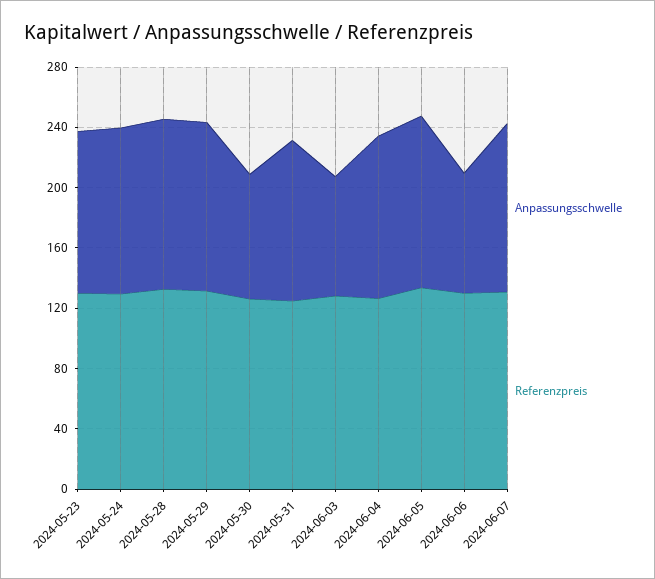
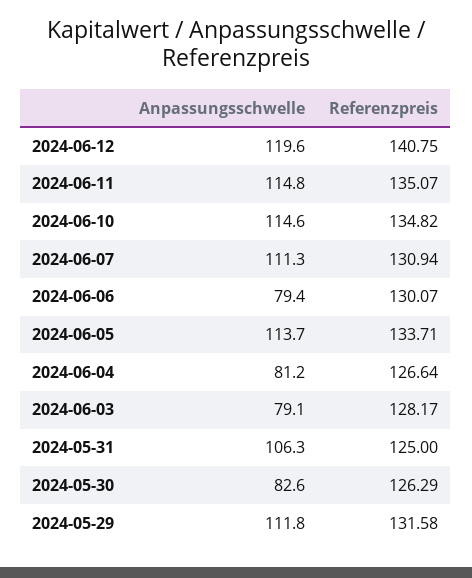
Anpassungsschwelle, 2024-05-23: 110 -> none
Referenzpreis, 2024-05-23: 130 -> none
Anpassungsschwelle, 2024-05-24: 110 -> none
Referenzpreis, 2024-05-24: 130 -> none
Anpassungsschwelle, 2024-05-28: 110 -> none
Referenzpreis, 2024-05-28: 130 -> none
Anpassungsschwelle, 2024-06-04: 110 -> 81.2
Anpassungsschwelle, 2024-06-12: none -> 119.6
Referenzpreis, 2024-06-12: none -> 140.75
Anpassungsschwelle, 2024-06-11: none -> 114.8
Referenzpreis, 2024-06-11: none -> 135.07
Anpassungsschwelle, 2024-06-10: none -> 114.6
Referenzpreis, 2024-06-10: none -> 134.82

